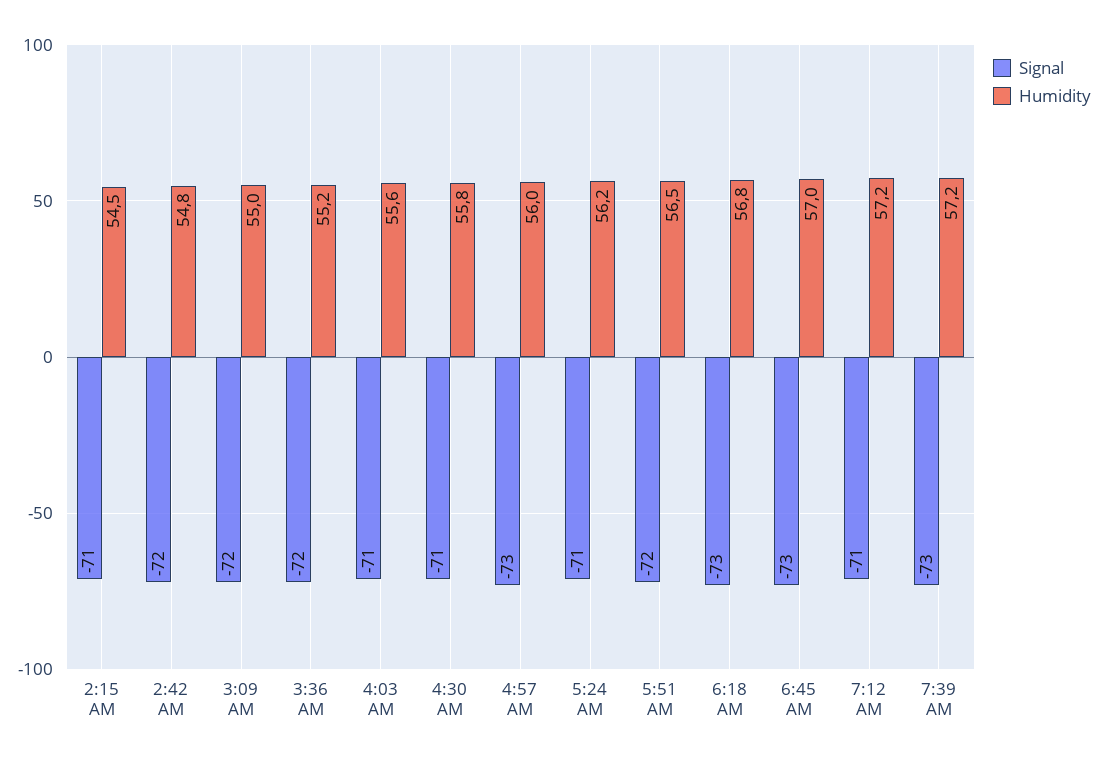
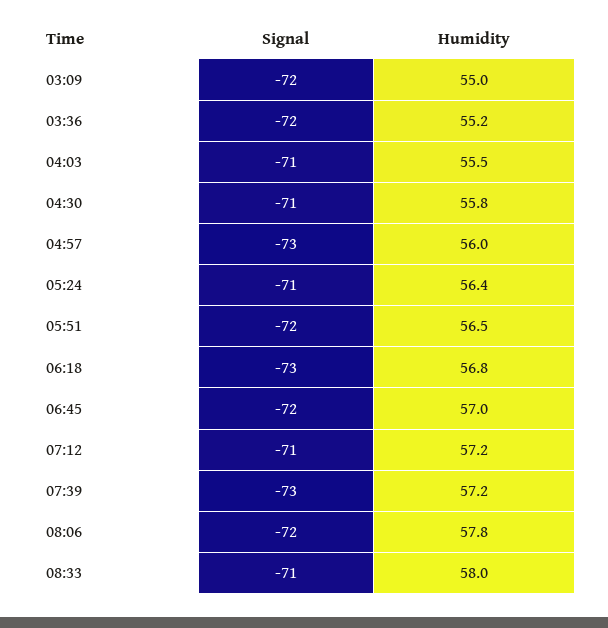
Signal, 2:15 AM: -71 -> none
Humidity, 2:15 AM: 54.5 -> none
Signal, 2:42 AM: -72 -> none
Humidity, 2:42 AM: 54.8 -> none
Humidity, 4:03 AM: 55.6 -> 55.5
Humidity, 5:24 AM: 56.2 -> 56.4
Signal, 6:45 AM: -73 -> -72
Signal, 08:06: none -> -72
Humidity, 08:06: none -> 57.8
Signal, 08:33: none -> -71
Humidity, 08:33: none -> 58

